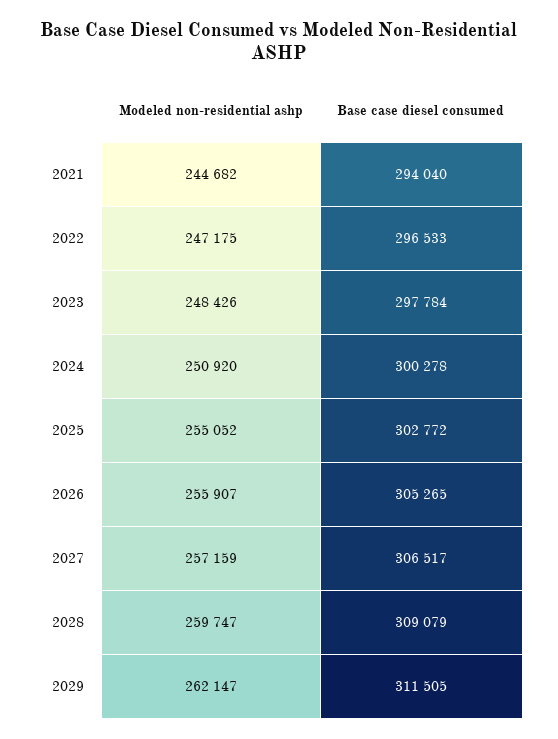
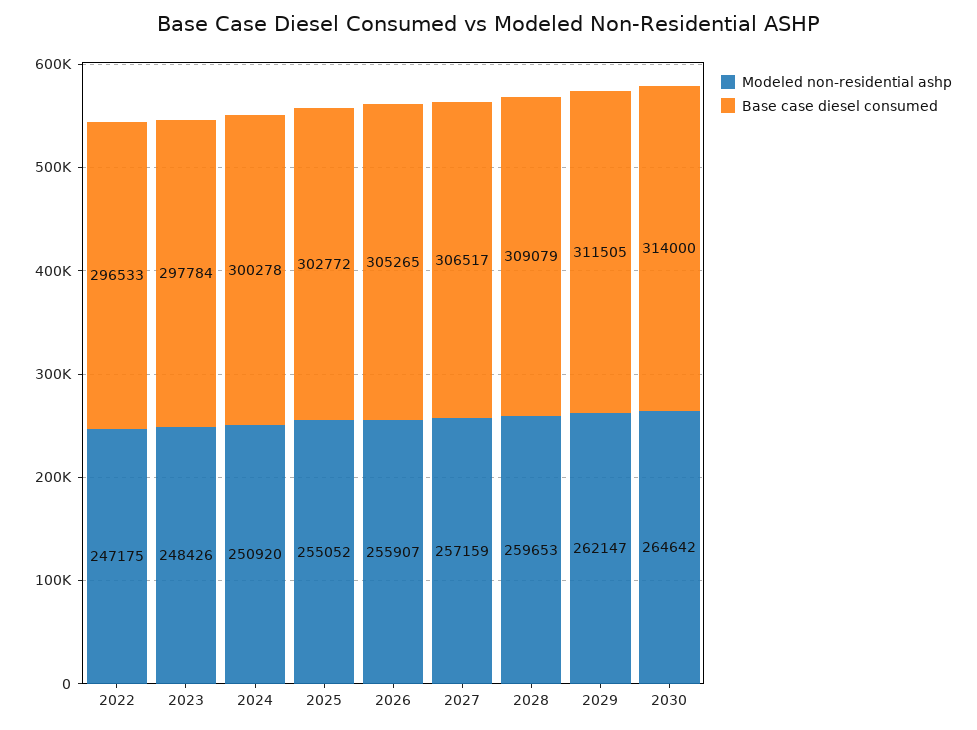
Modeled non-residential ashp, 2021: 244682 -> none
Base case diesel consumed, 2021: 294040 -> none
Modeled non-residential ashp, 2028: 259747 -> 259653
Modeled non-residential ashp, 2030: none -> 264642
Base case diesel consumed, 2030: none -> 314000

